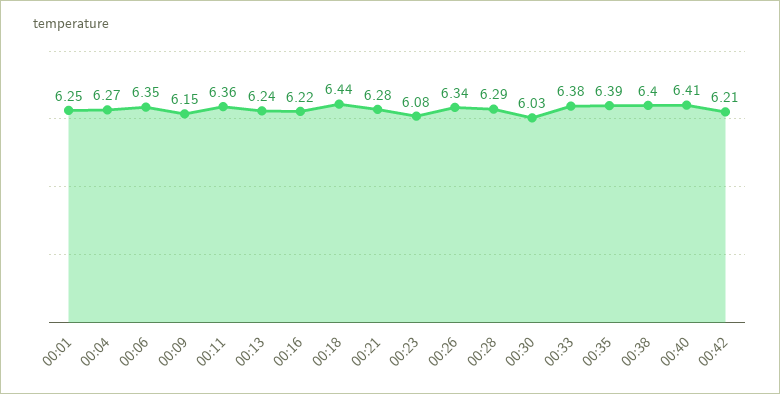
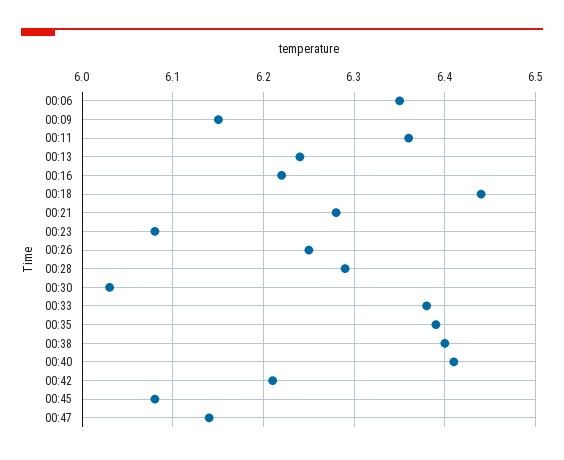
00:01: 6.25 -> none
00:04: 6.27 -> none
00:26: 6.34 -> 6.25
00:45: none -> 6.08
00:47: none -> 6.14

